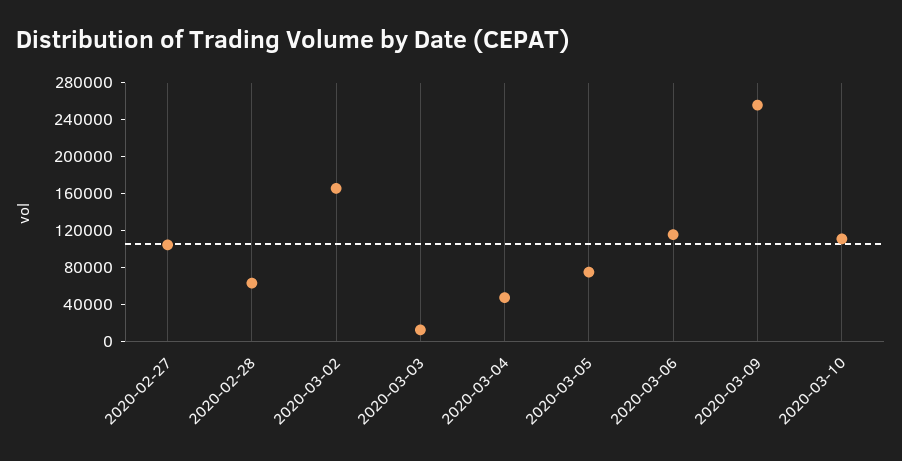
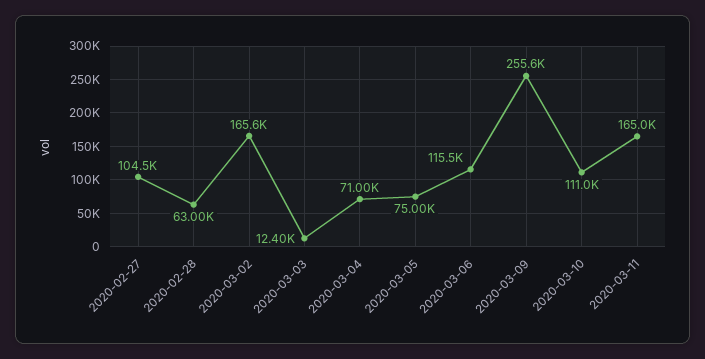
2020-03-04: 50000 -> 71000
2020-03-11: none -> 165000

